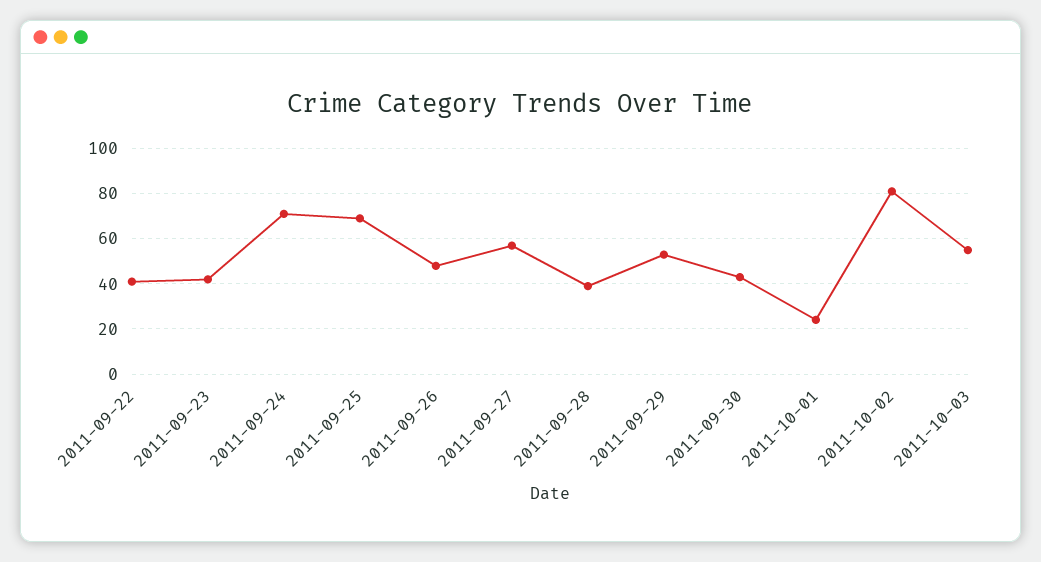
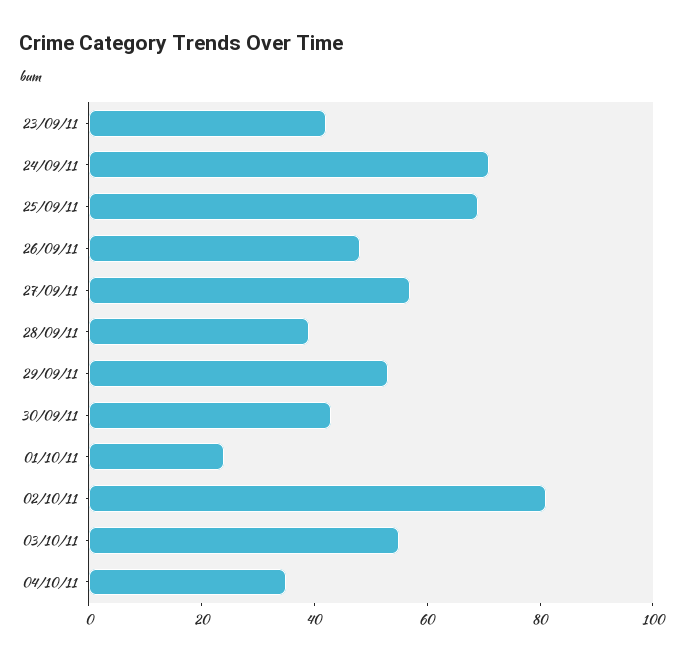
2011-09-22: 40 -> none
04/10/11: none -> 35

